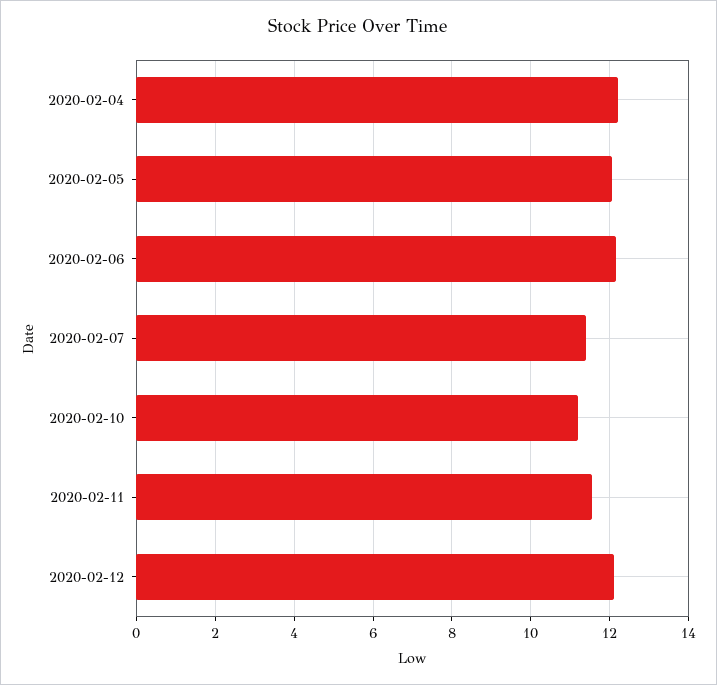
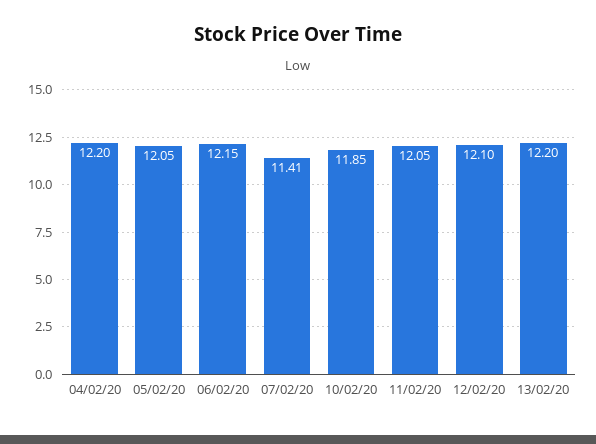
2020-02-10: 11.2 -> 11.85
2020-02-11: 11.6 -> 12.05
13/02/20: none -> 12.2

